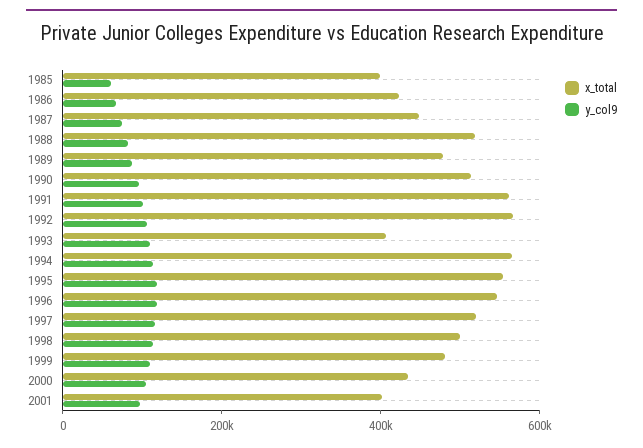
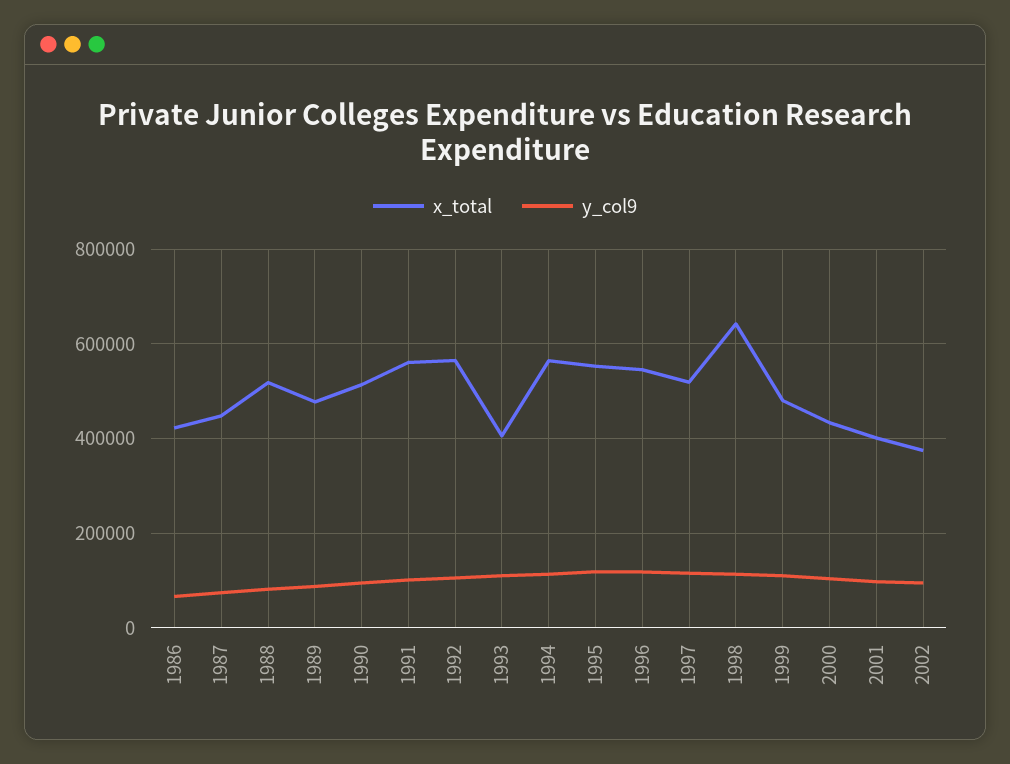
x_total, 1985: 400000 -> none
y_col9, 1985: 50000 -> none
x_total, 1998: 500000 -> 640000
x_total, 2002: none -> 380000
y_col9, 2002: none -> 100000

